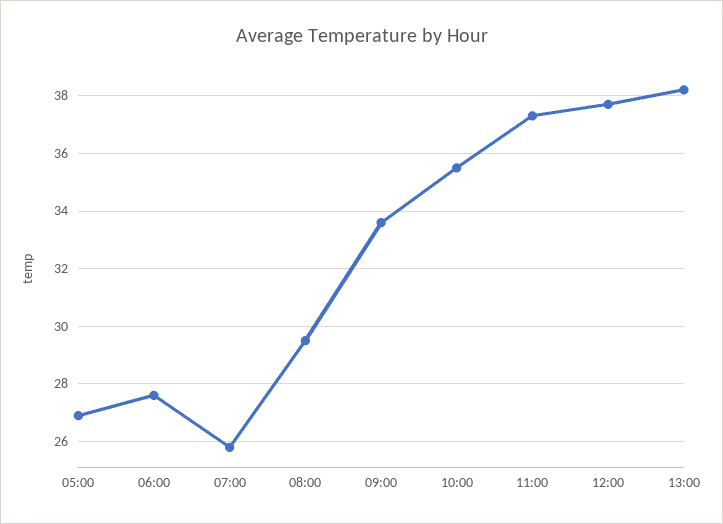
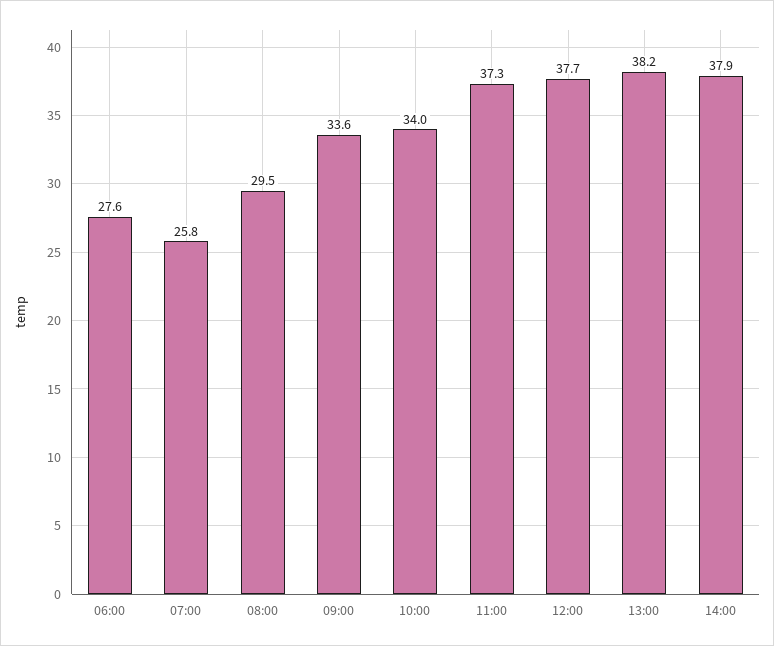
05:00: 27 -> none
10:00: 35.5 -> 34
14:00: none -> 37.9

